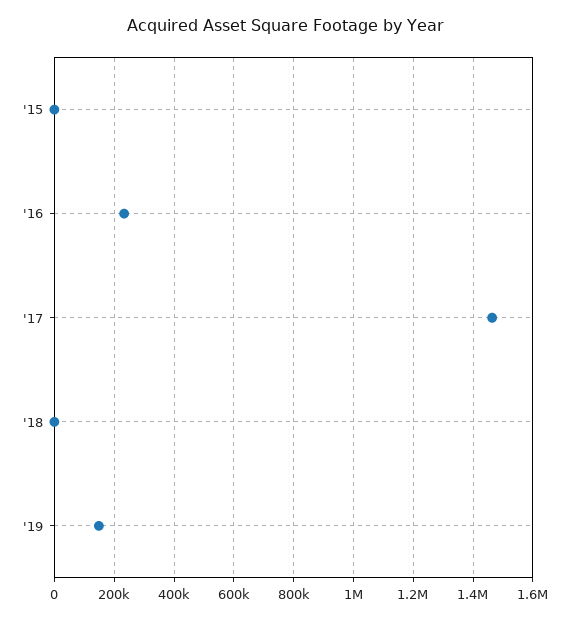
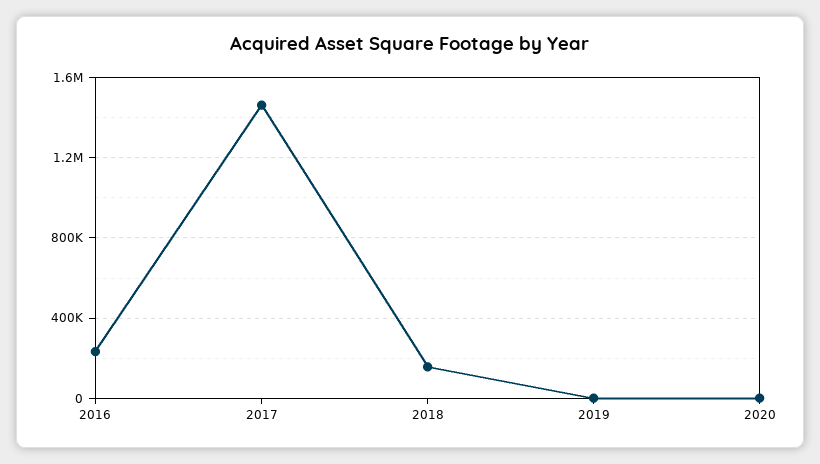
'15: 0 -> none
'18: 0 -> 150000
'19: 150000 -> 0
2020: none -> 0

